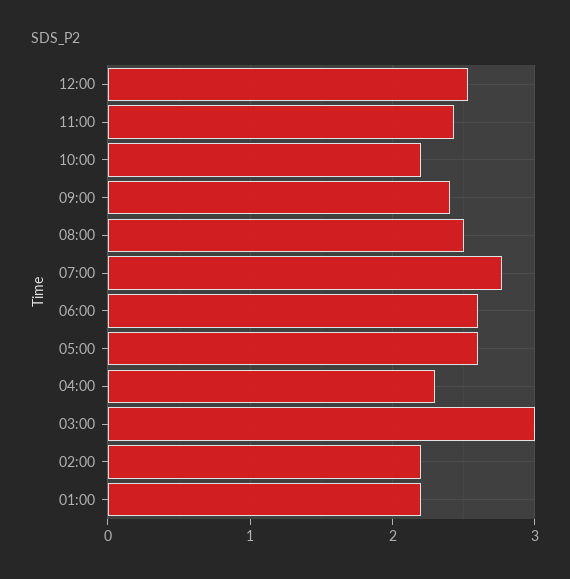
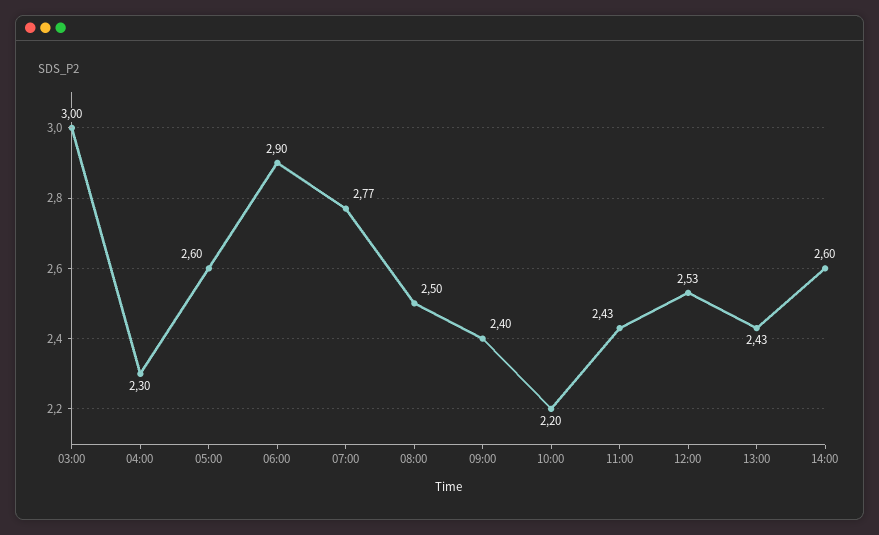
06:00: 2.6 -> 2.9
02:00: 2.2 -> none
01:00: 2.2 -> none
13:00: none -> 2.43
14:00: none -> 2.6

